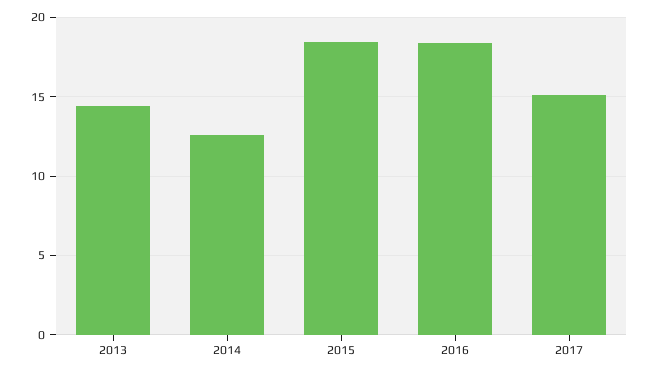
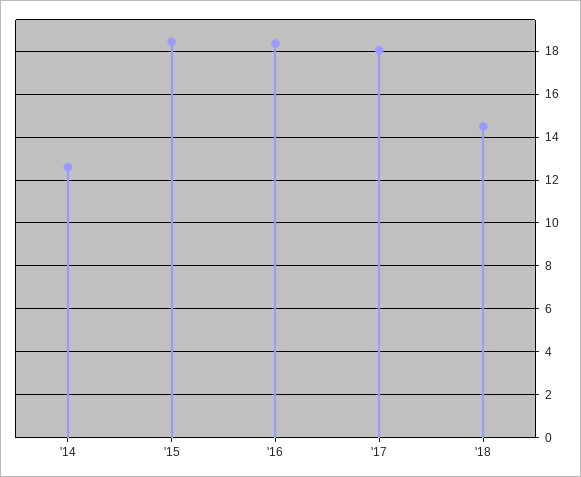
2013: 14.5 -> none
2017: 15 -> 18
'18: none -> 14.5

